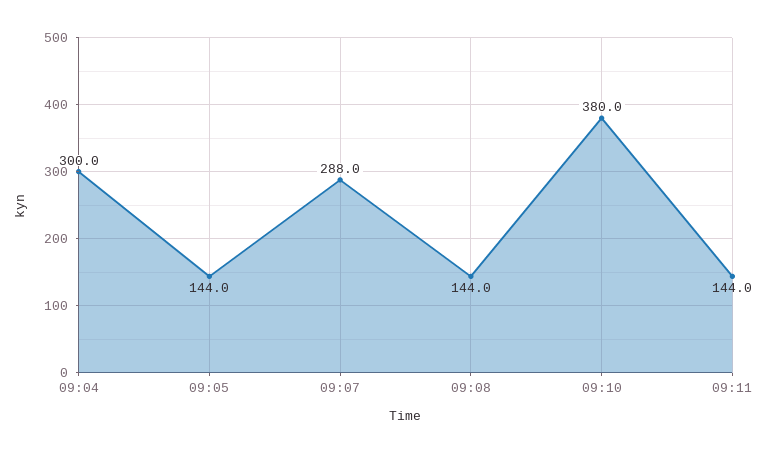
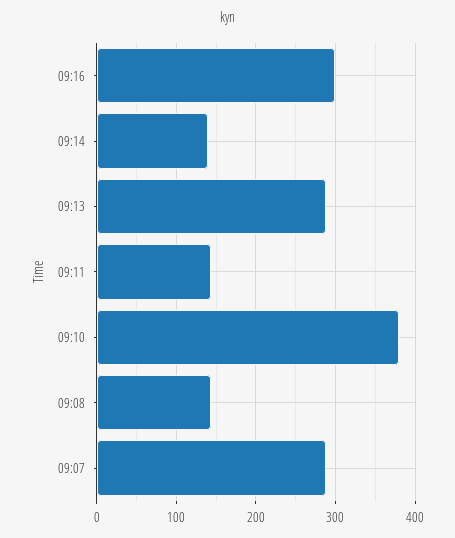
09:04: 300 -> none
09:05: 144 -> none
09:16: none -> 300
09:14: none -> 140
09:13: none -> 290

